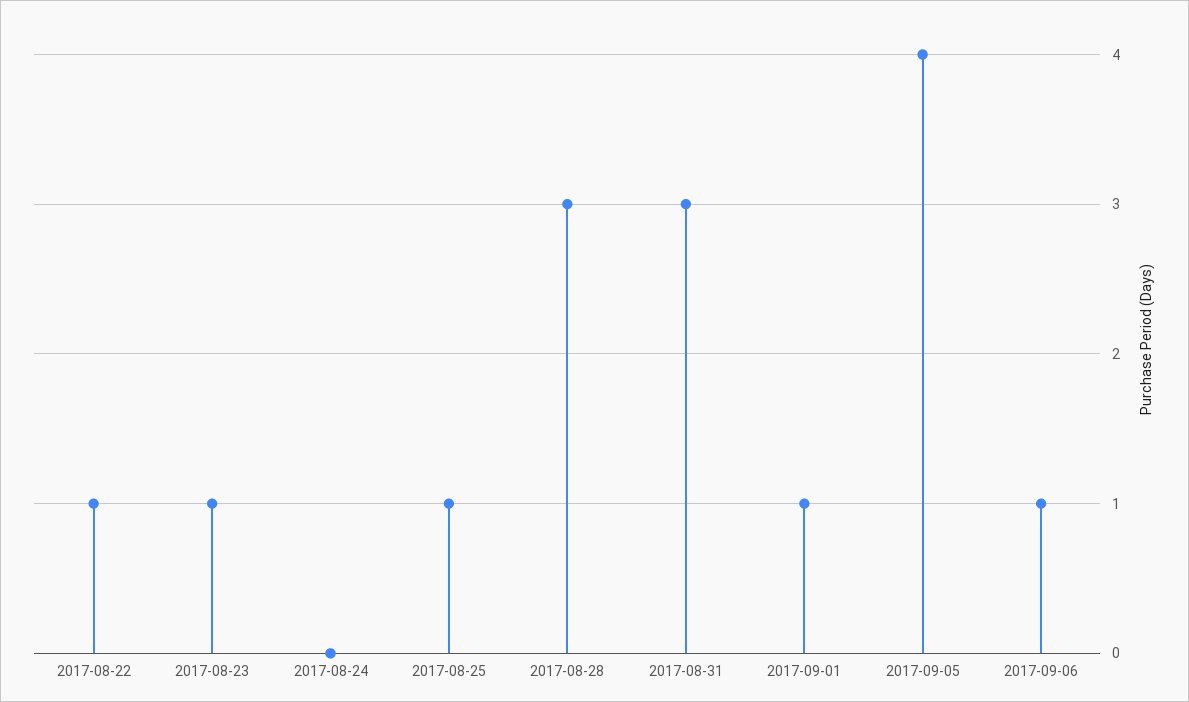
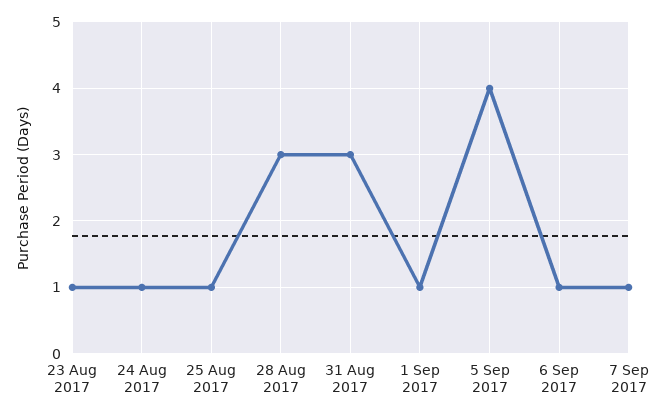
2017-08-22: 1 -> none
2017-08-24: 0 -> 1
7 Sep 2017: none -> 1

